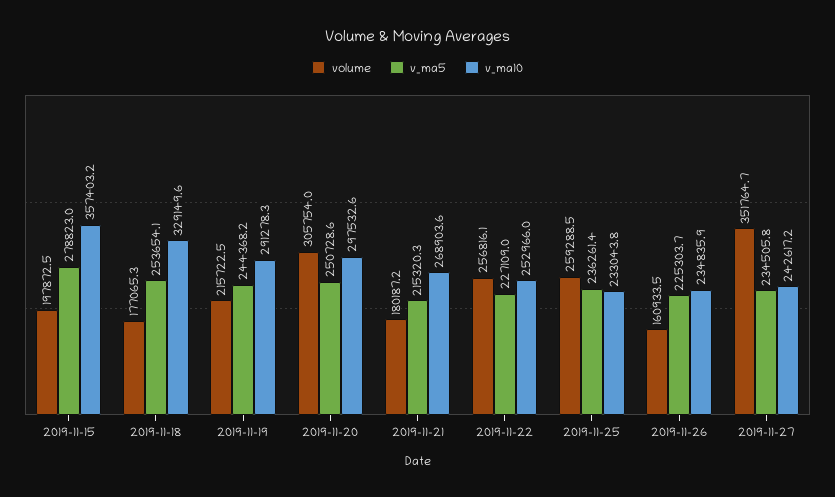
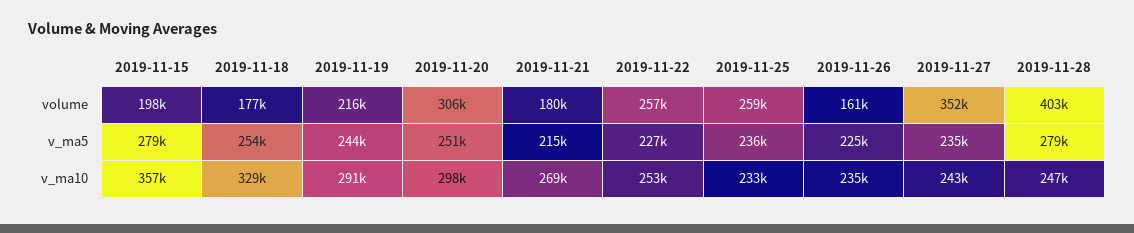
volume, 2019-11-28: none -> 403000
v_ma5, 2019-11-28: none -> 279000
v_ma10, 2019-11-28: none -> 247000

